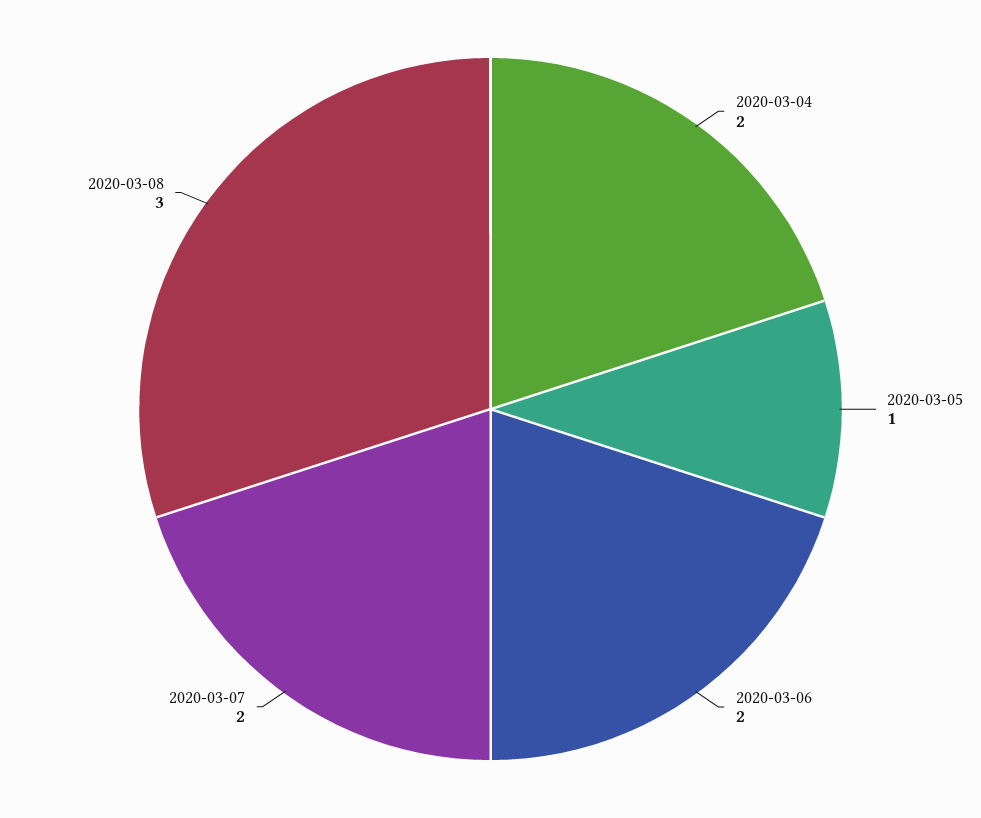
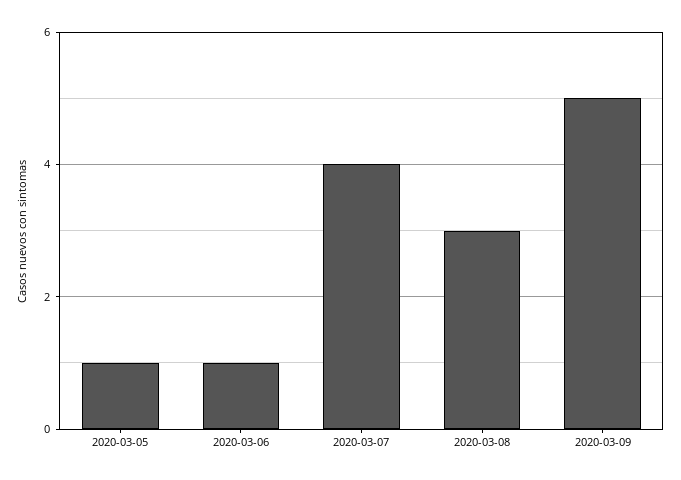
2020-03-04: 2 -> none
2020-03-06: 2 -> 1
2020-03-07: 2 -> 4
2020-03-09: none -> 5

